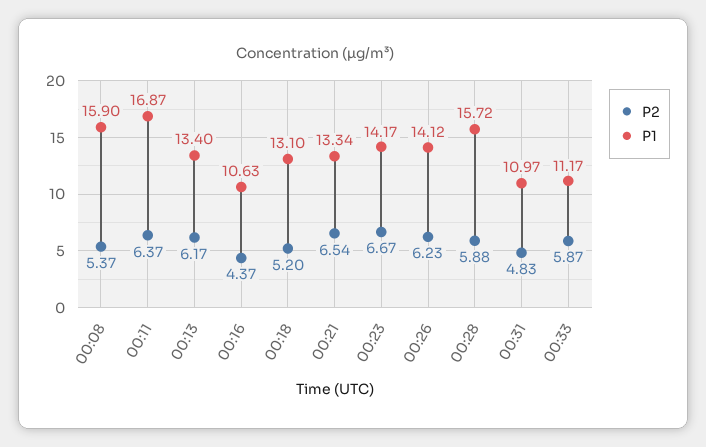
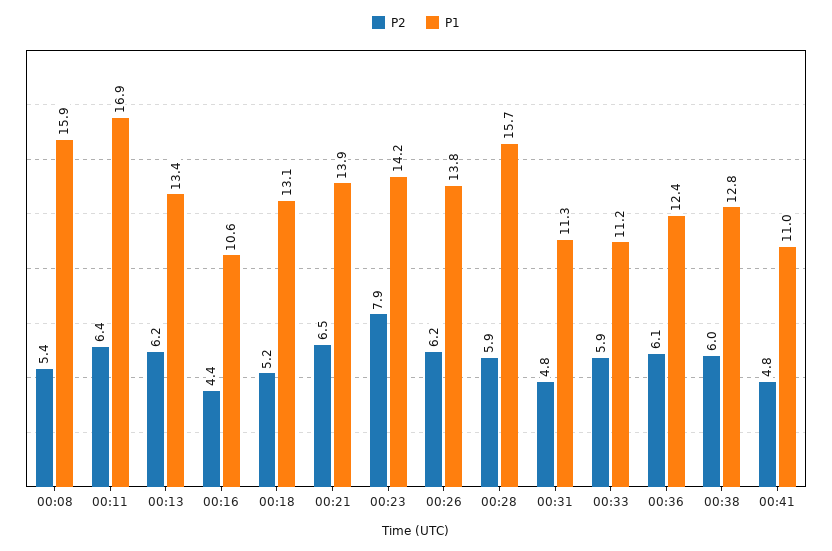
P1, 00:21: 13.34 -> 13.9
P2, 00:23: 6.67 -> 7.9
P1, 00:26: 14.12 -> 13.8
P1, 00:31: 10.97 -> 11.3
P2, 00:36: none -> 6.1
P1, 00:36: none -> 12.4
P2, 00:38: none -> 6
P1, 00:38: none -> 12.8
P2, 00:41: none -> 4.8
P1, 00:41: none -> 11

